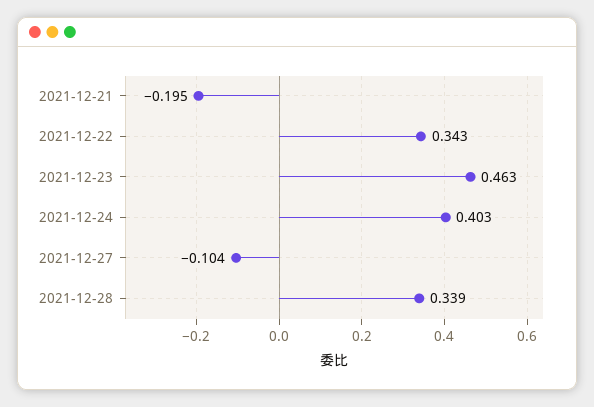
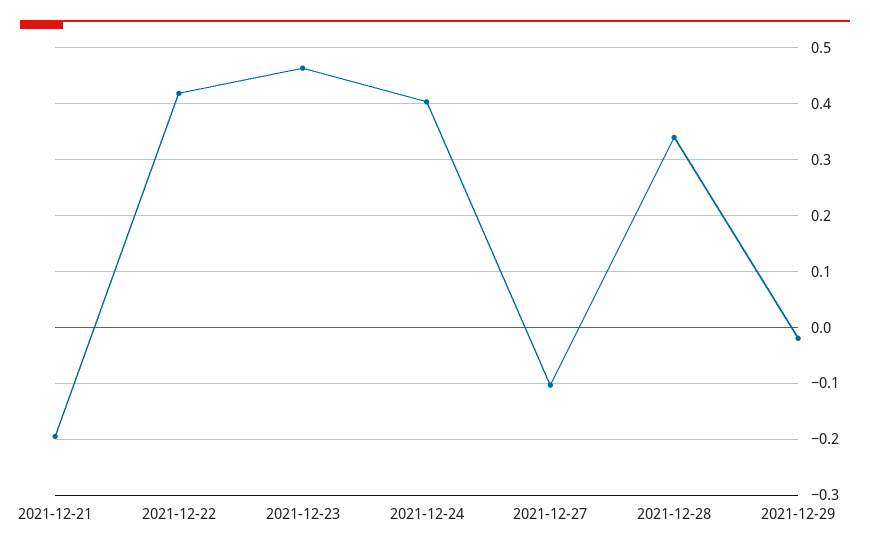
2021-12-22: 0.343 -> 0.42
2021-12-29: none -> -0.02

